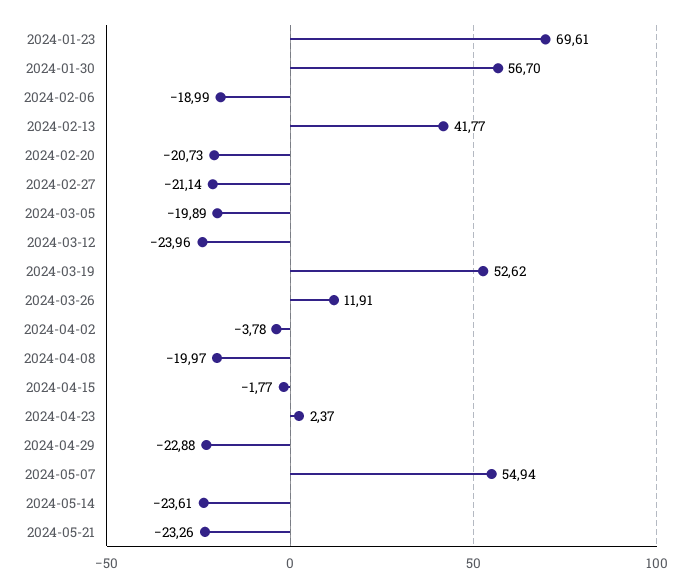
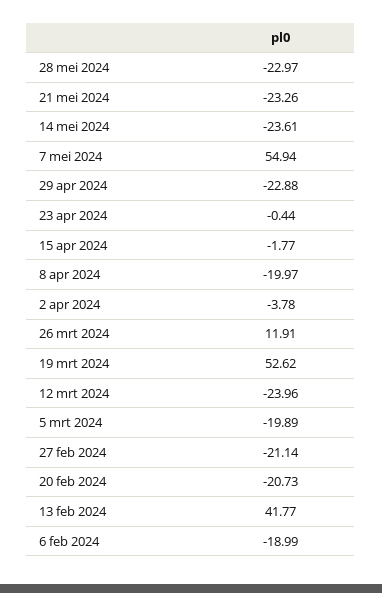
2024-01-23: 69.61 -> none
2024-01-30: 56.7 -> none
2024-04-23: 2.37 -> -0.44
28 mei 2024: none -> -22.97

